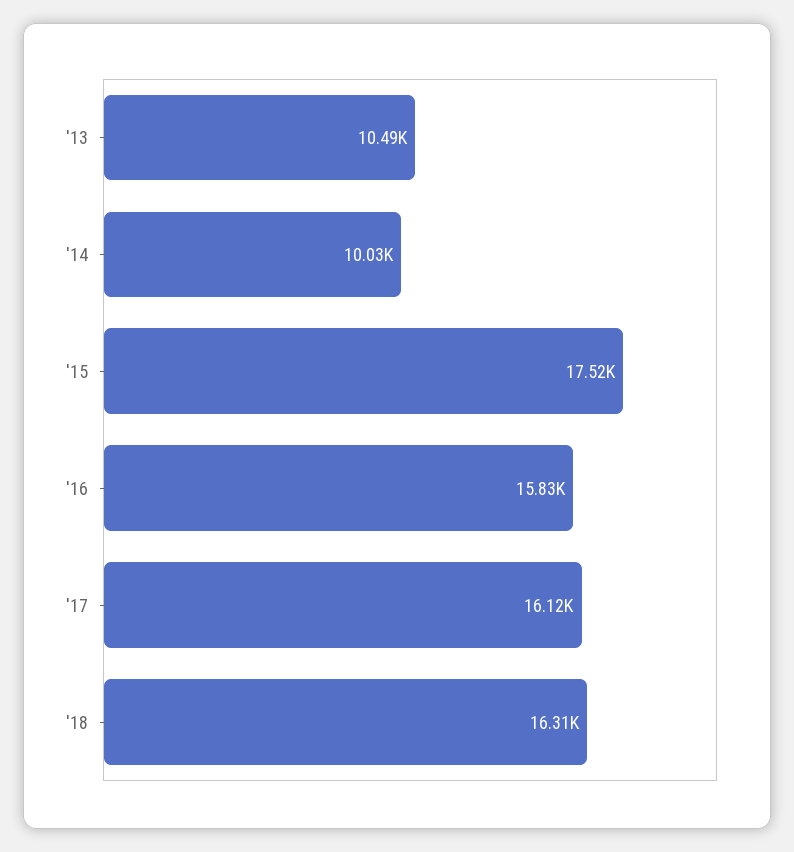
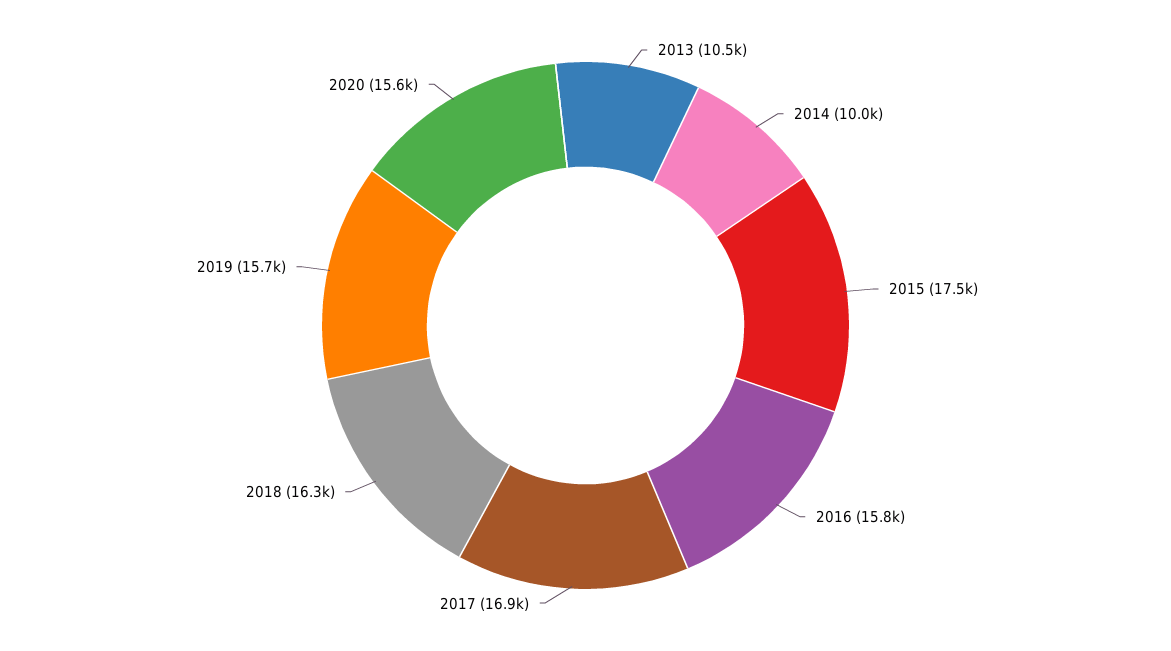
'17: 16120 -> 16900
2019: none -> 15700
2020: none -> 15600

